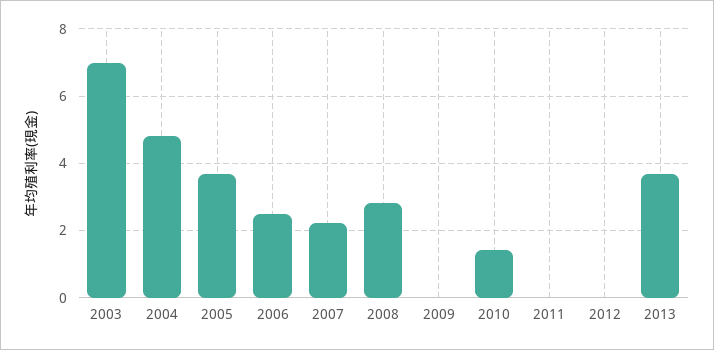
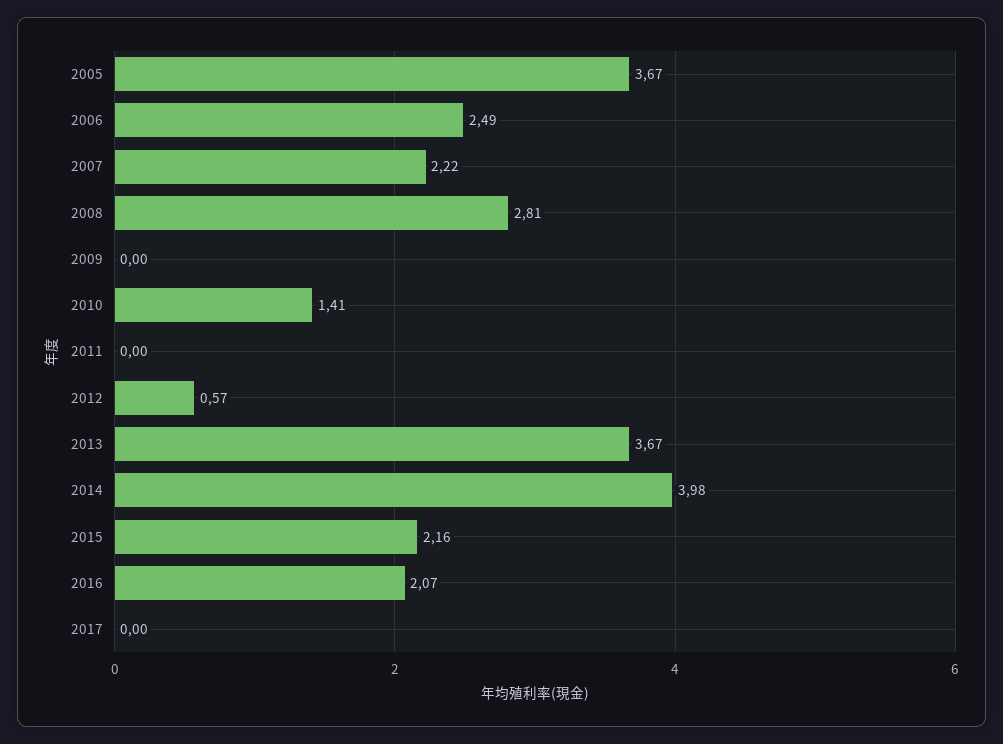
2003: 7 -> none
2004: 4.8 -> none
2012: 0 -> 0.57
2014: none -> 3.98
2015: none -> 2.16
2016: none -> 2.07
2017: none -> 0

